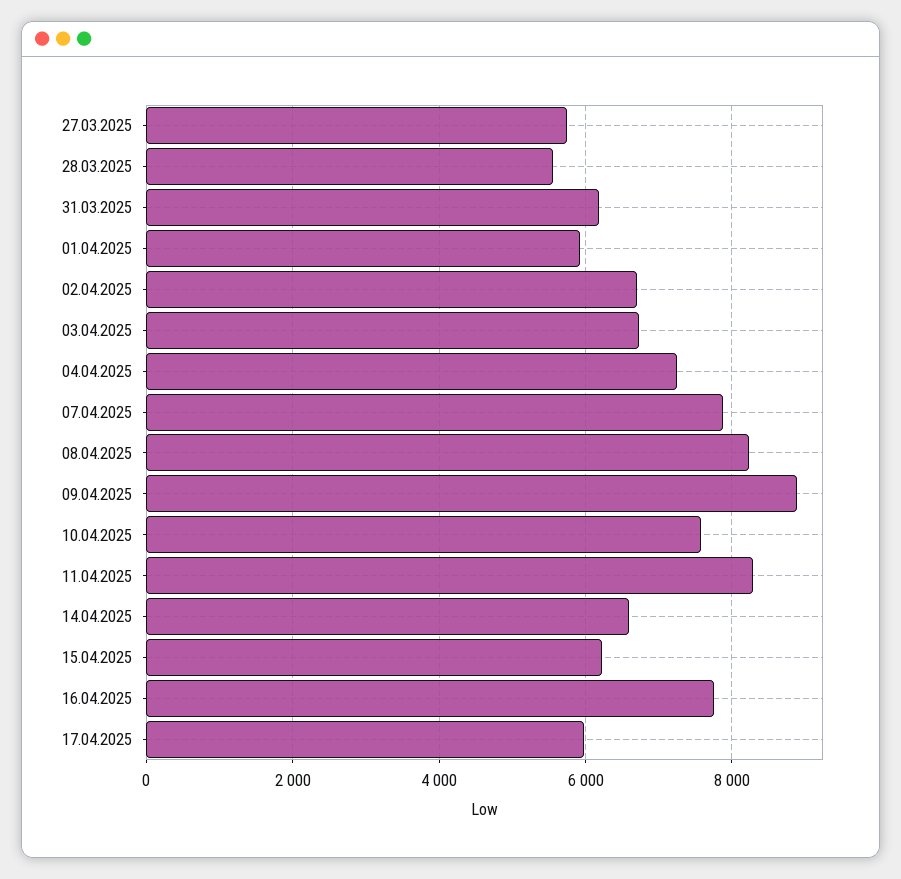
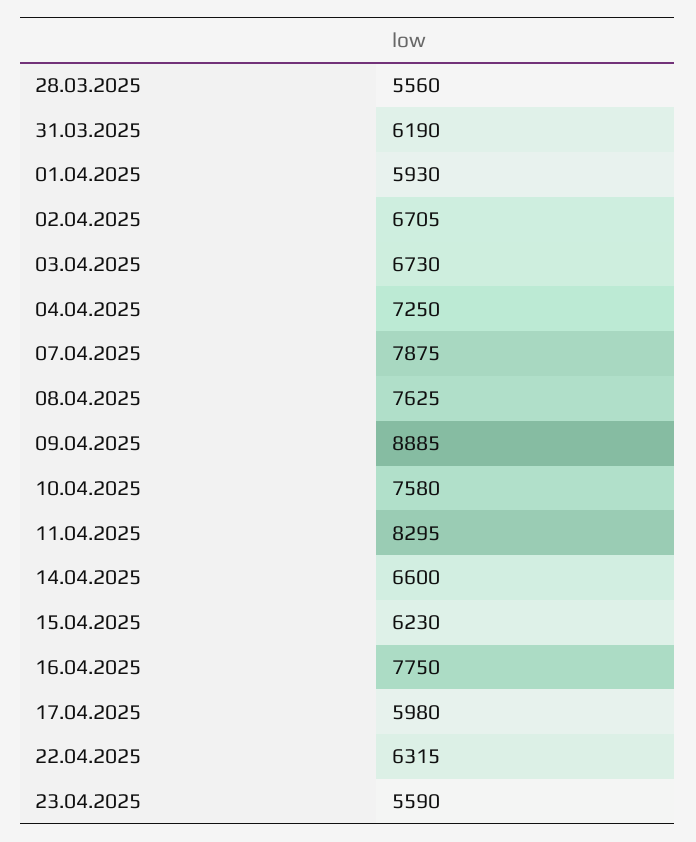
27.03.2025: 5800 -> none
08.04.2025: 8200 -> 7625
22.04.2025: none -> 6315
23.04.2025: none -> 5590

